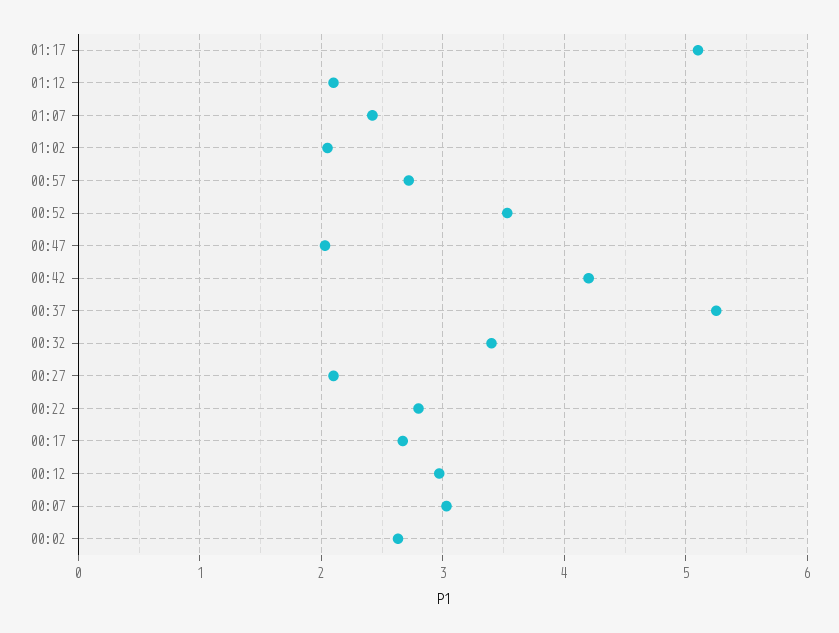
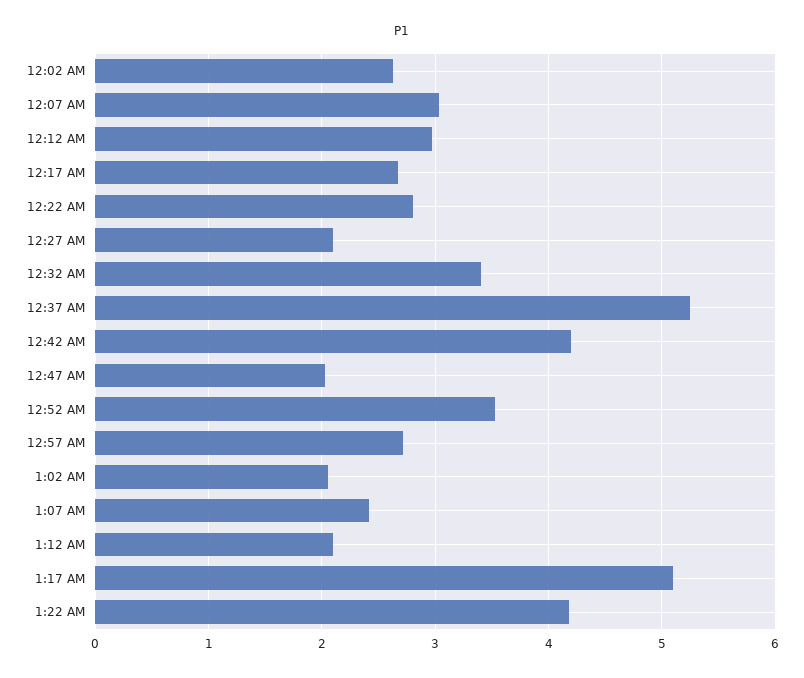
1:22 AM: none -> 4.2

